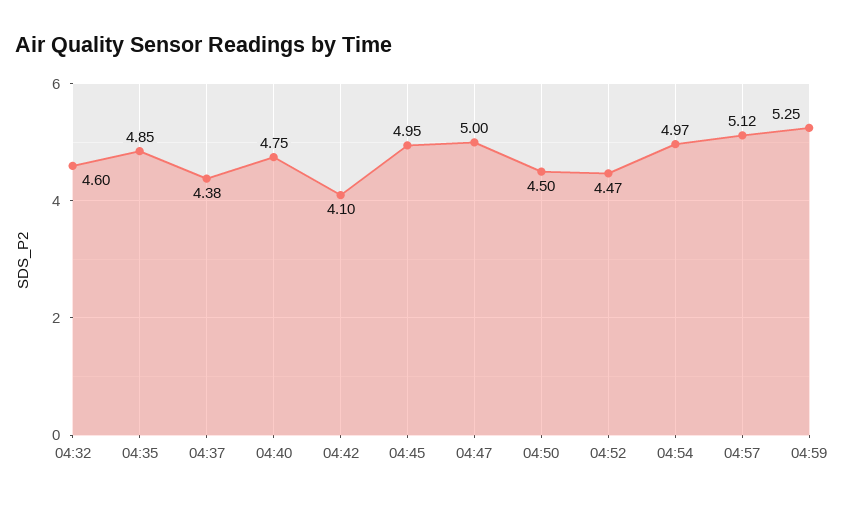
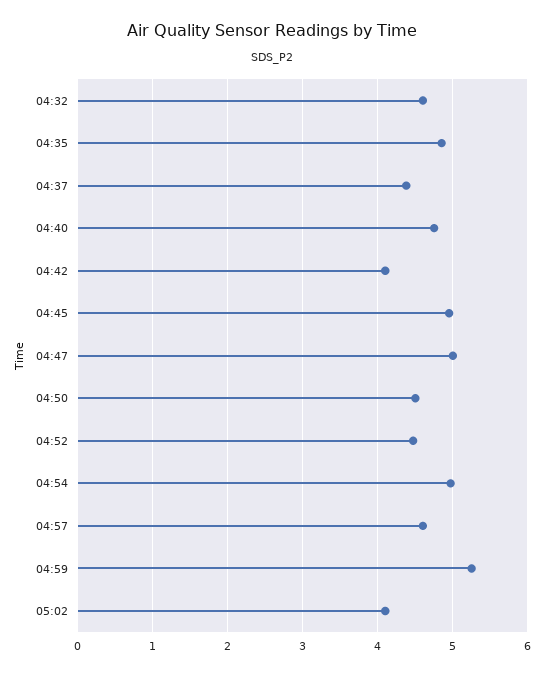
04:57: 5.12 -> 4.6
05:02: none -> 4.1

